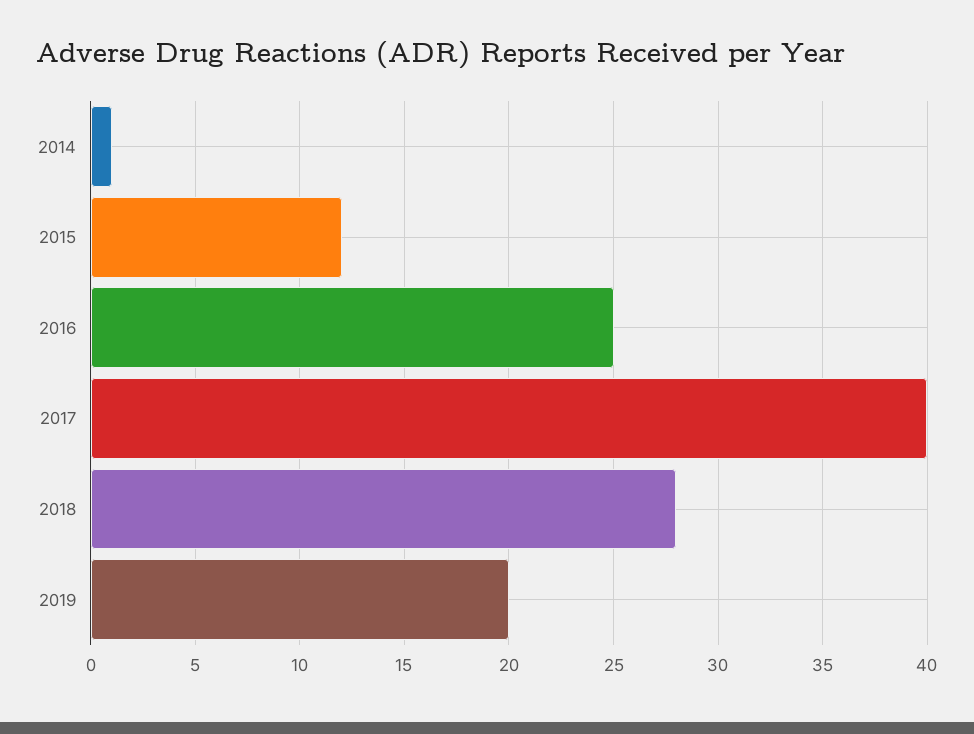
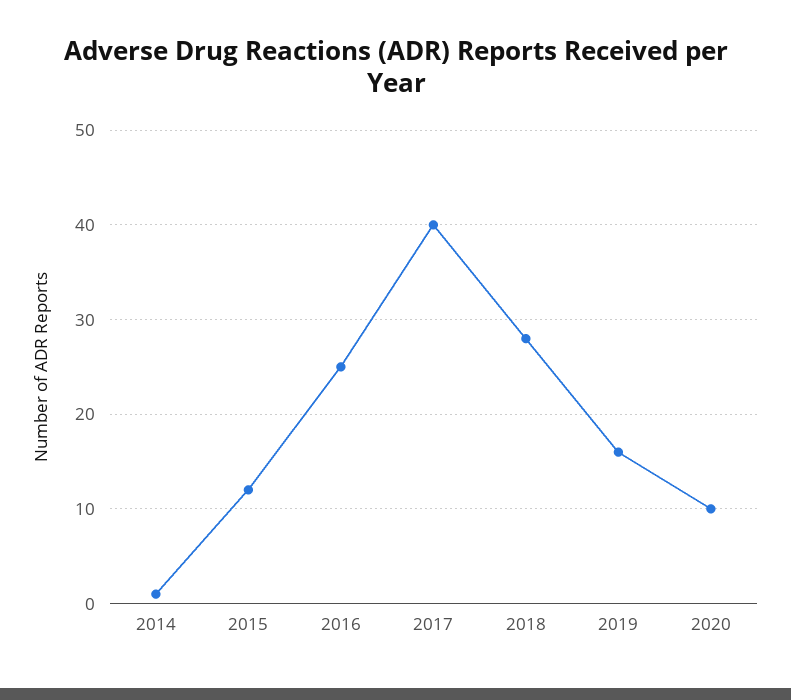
2019: 20 -> 16
2020: none -> 10

